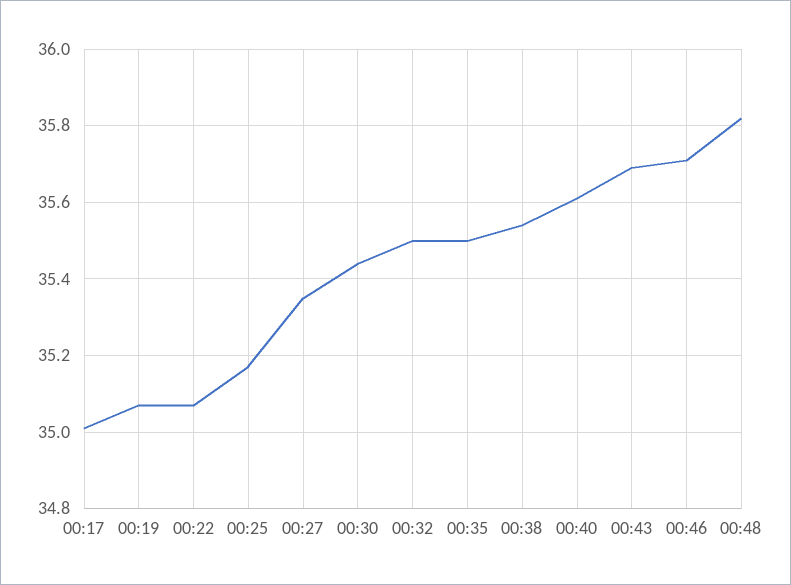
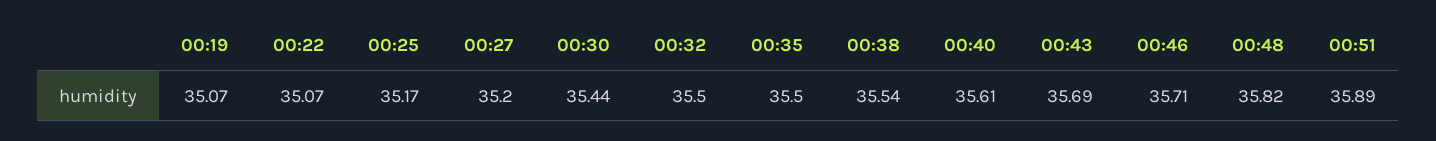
00:17: 35 -> none
00:27: 35.35 -> 35.2
00:51: none -> 35.89

